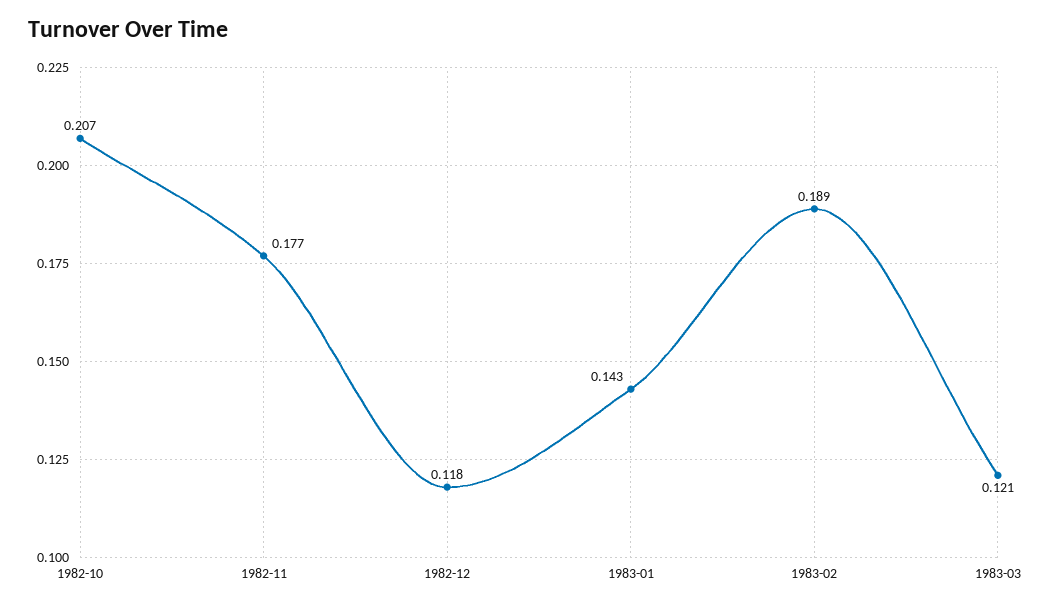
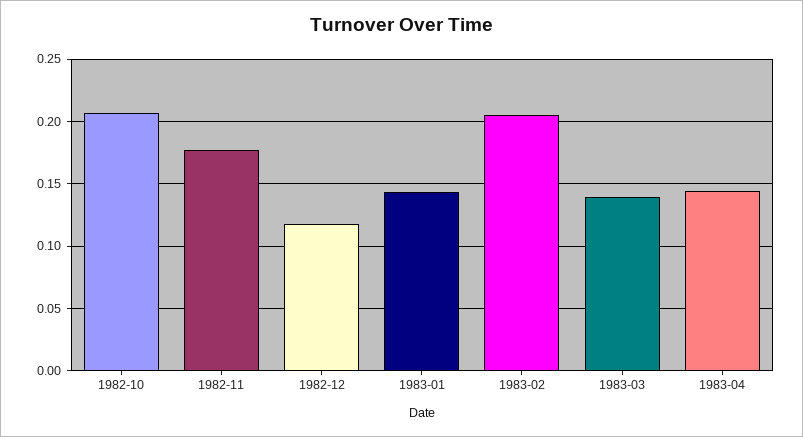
1983-02: 0.189 -> 0.205
1983-03: 0.121 -> 0.14
1983-04: none -> 0.145

